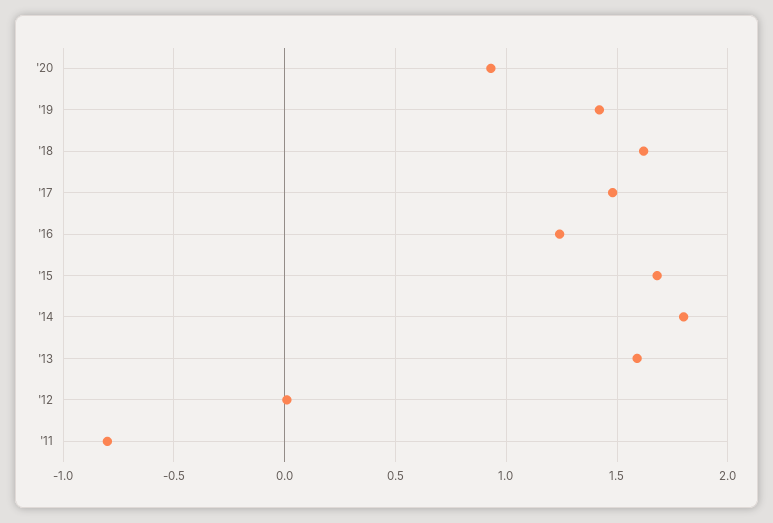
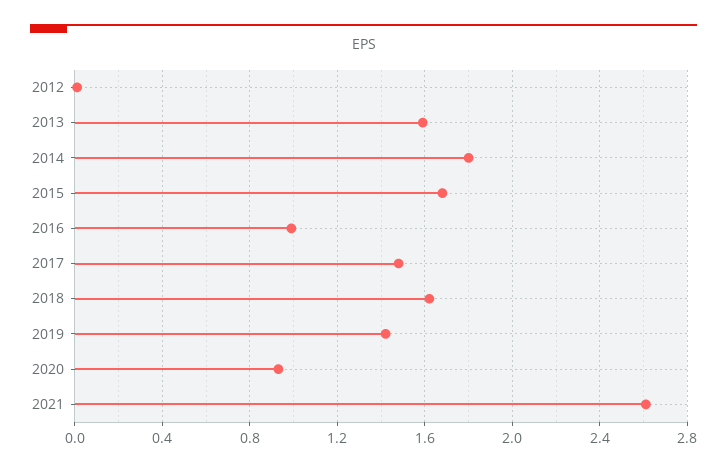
'16: 1.25 -> 1
'11: -0.8 -> none
2021: none -> 2.6

